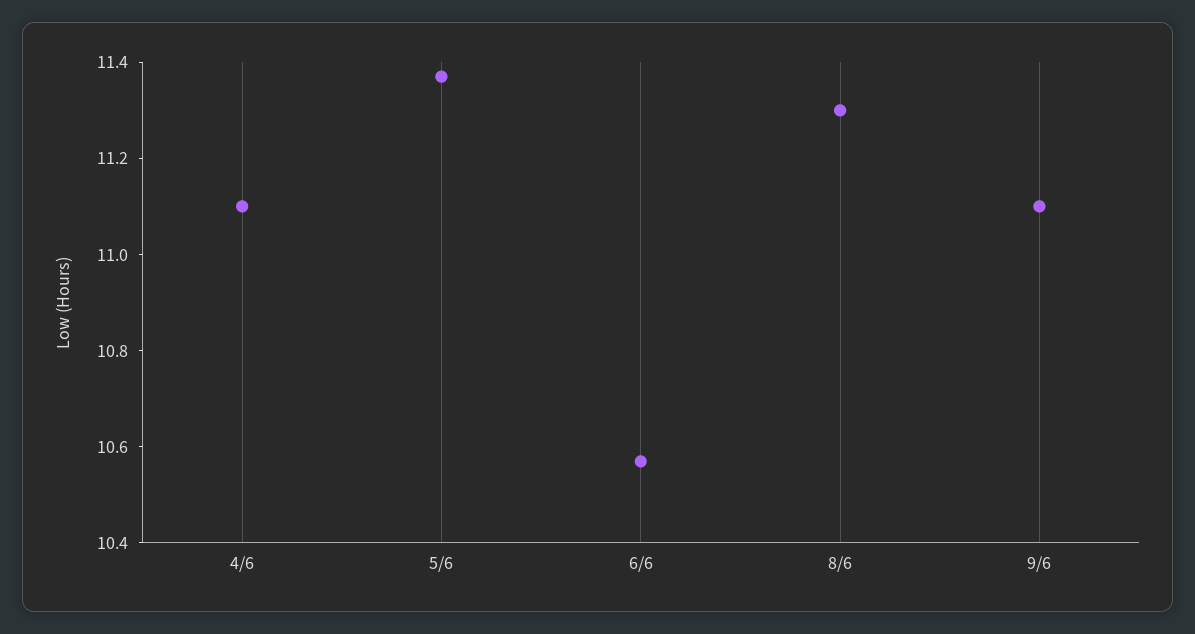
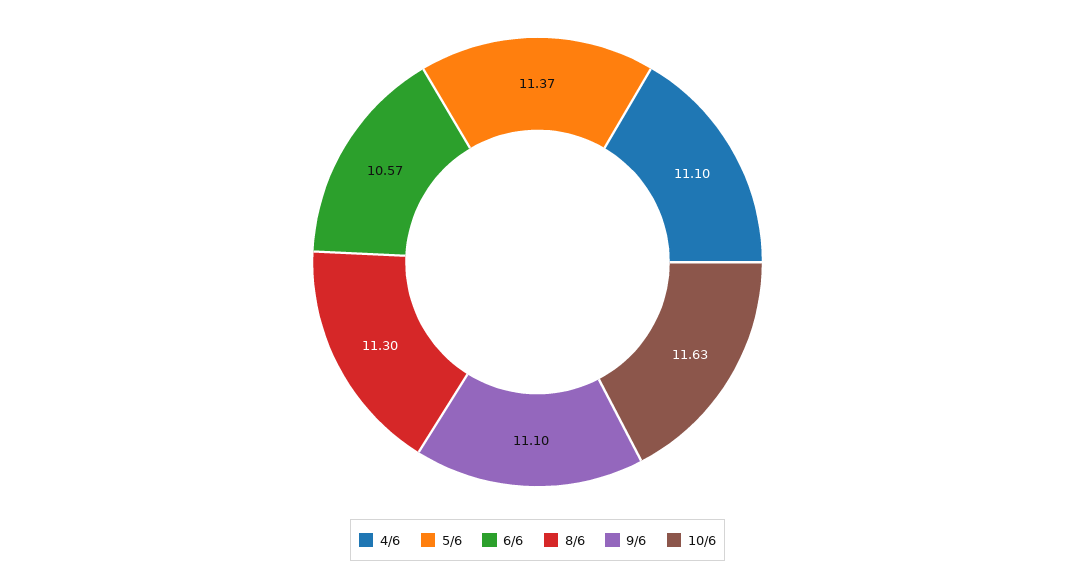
10/6: none -> 11.63

